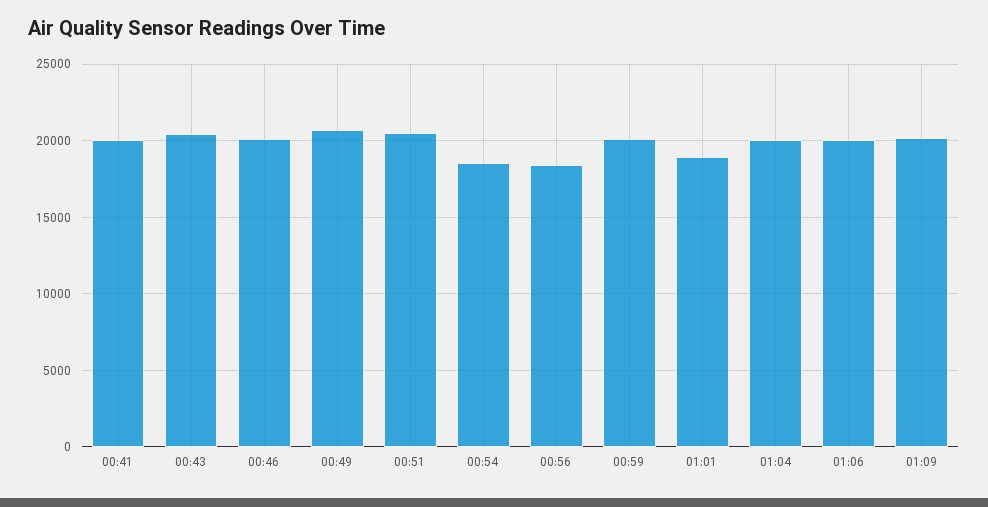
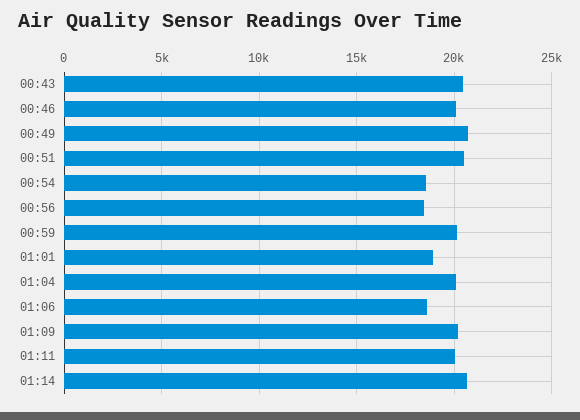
00:41: 20000 -> none
01:06: 20000 -> 18500
01:11: none -> 20000
01:14: none -> 20500

